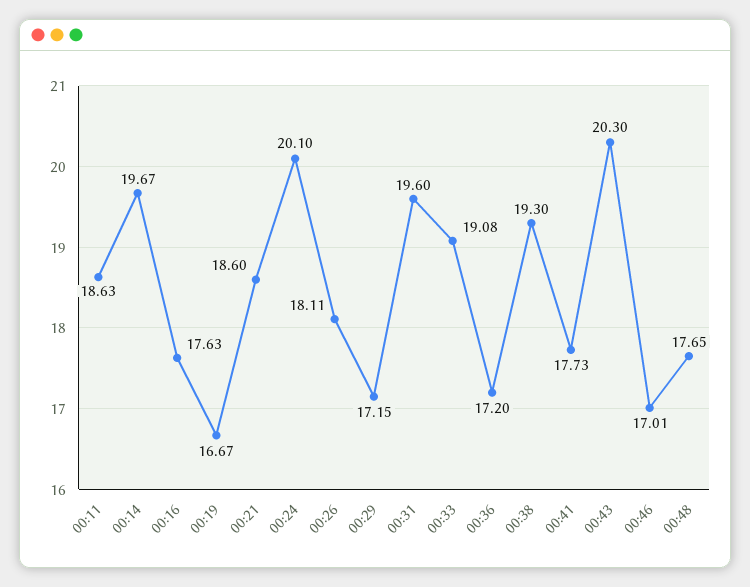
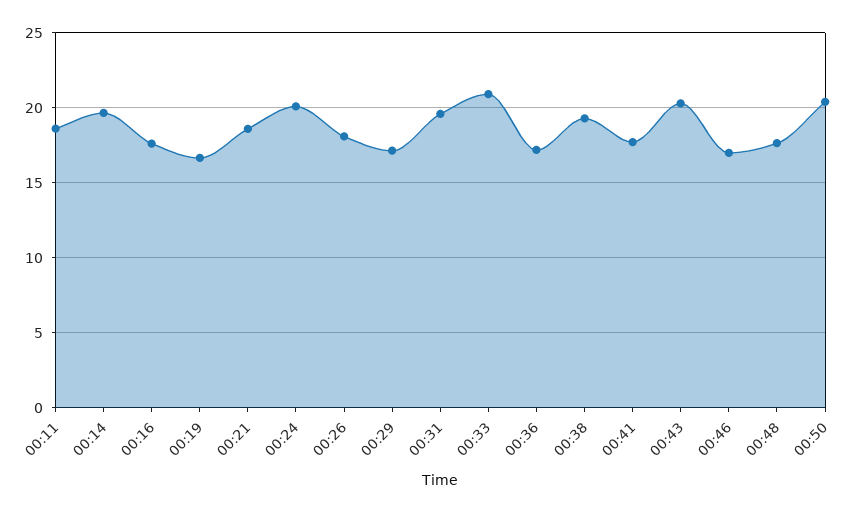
00:33: 19.08 -> 21
00:50: none -> 20.5

